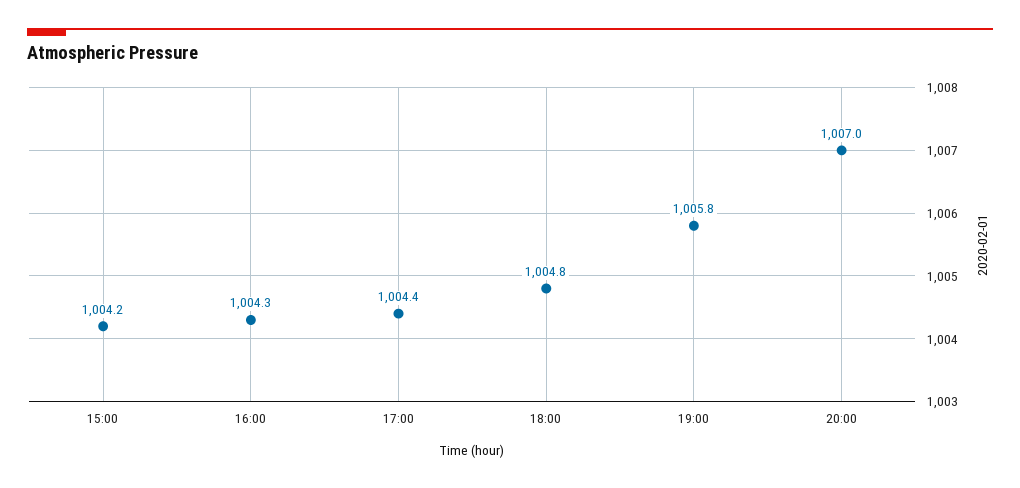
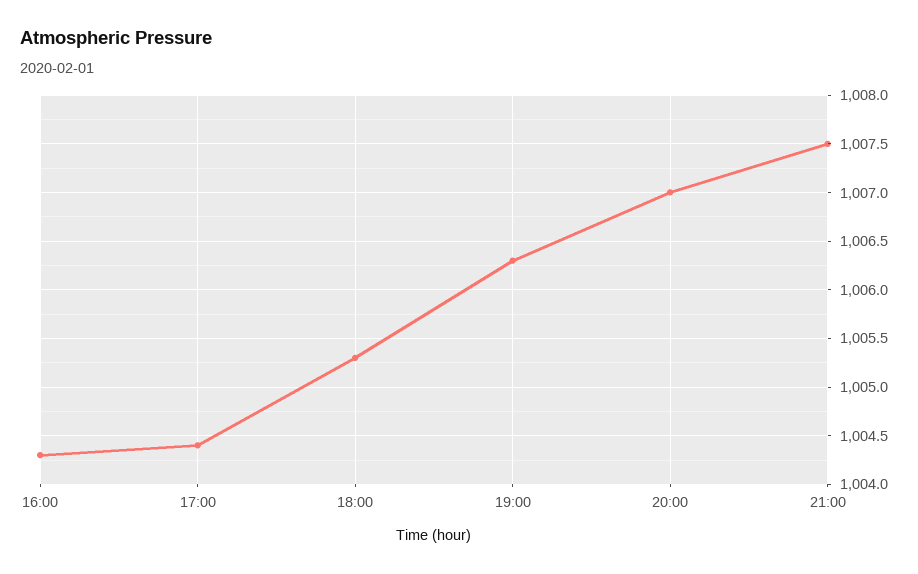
15:00: 1004.2 -> none
18:00: 1004.8 -> 1005.3
19:00: 1005.8 -> 1006.3
21:00: none -> 1007.5

